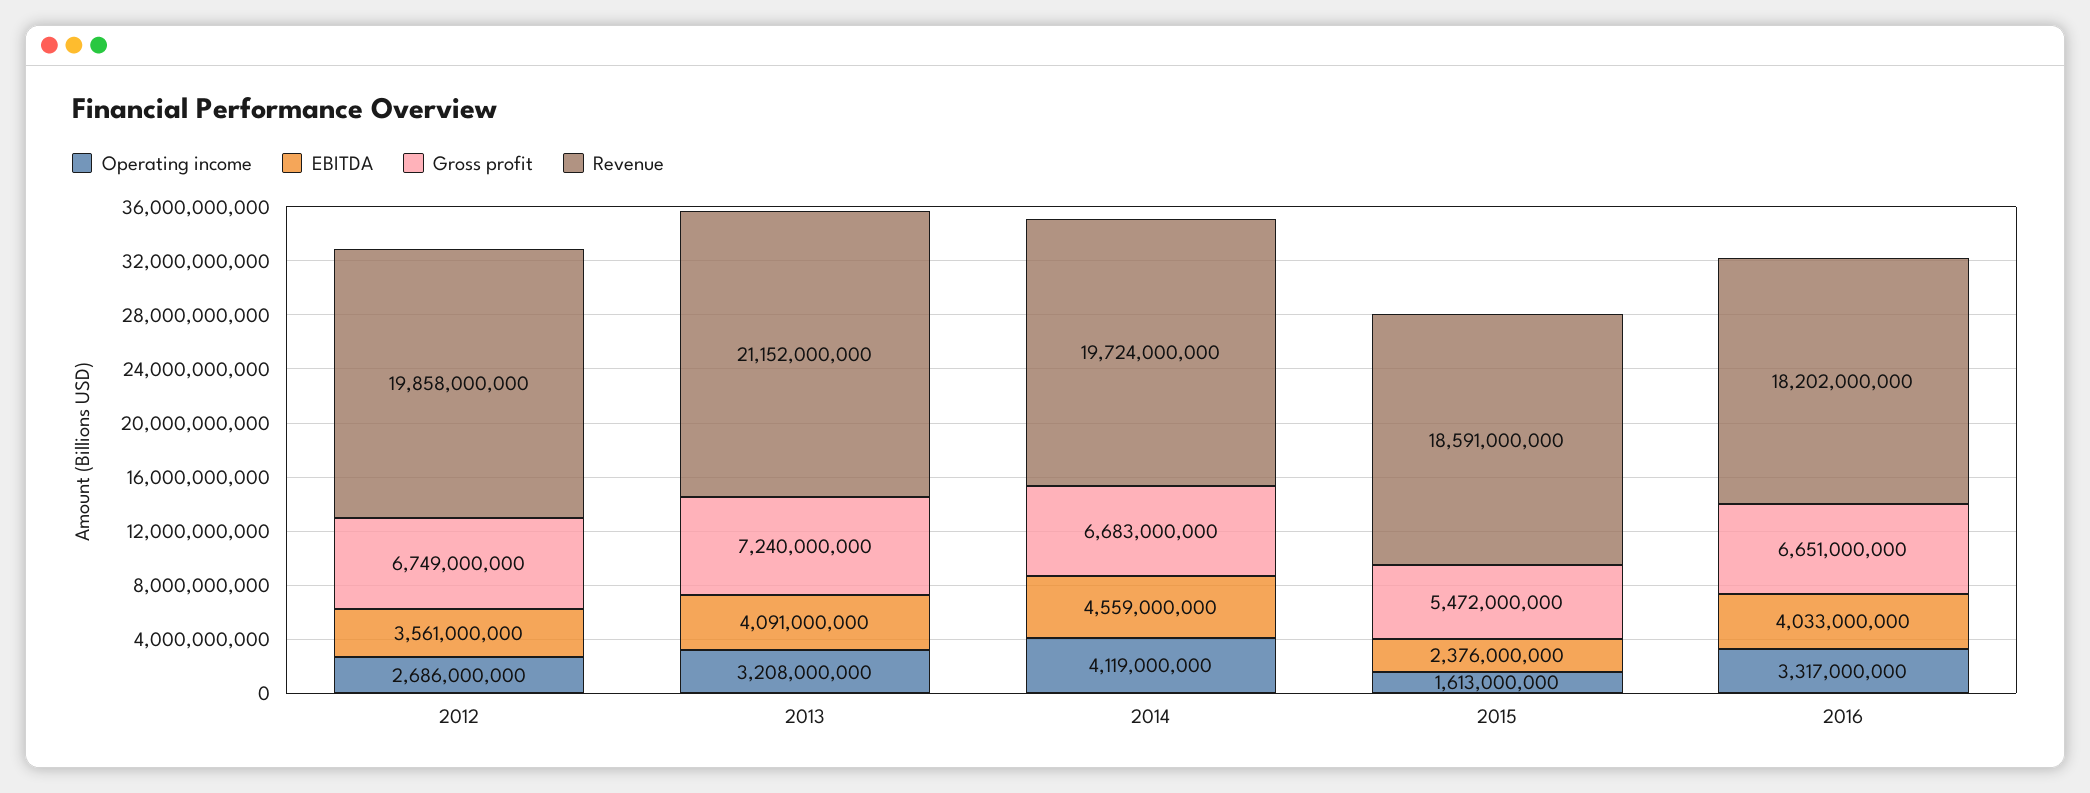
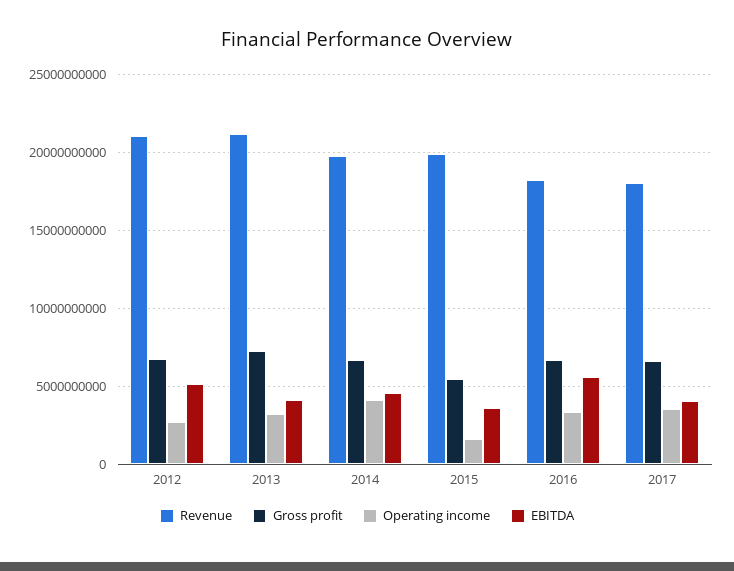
EBITDA, 2012: 3561000000 -> 5000000000
Revenue, 2012: 19858000000 -> 21000000000
EBITDA, 2015: 2376000000 -> 3500000000
Revenue, 2015: 18591000000 -> 20000000000
EBITDA, 2016: 4033000000 -> 5500000000
Revenue, 2017: none -> 18000000000
Gross profit, 2017: none -> 6500000000
Operating income, 2017: none -> 3500000000
EBITDA, 2017: none -> 4000000000

